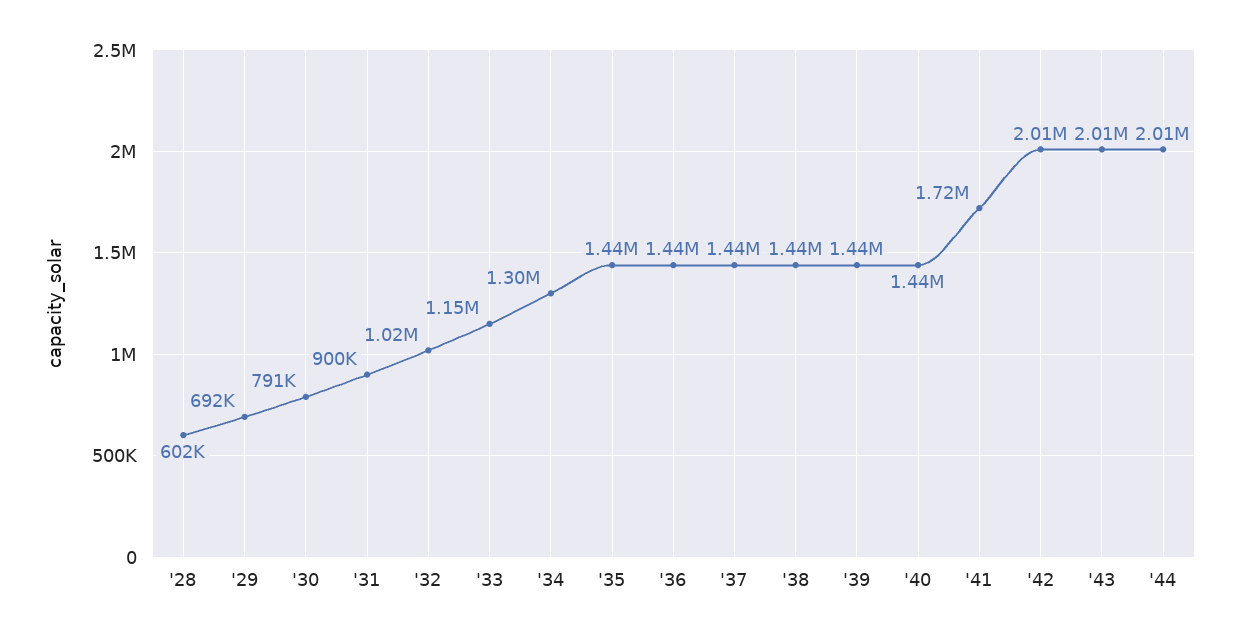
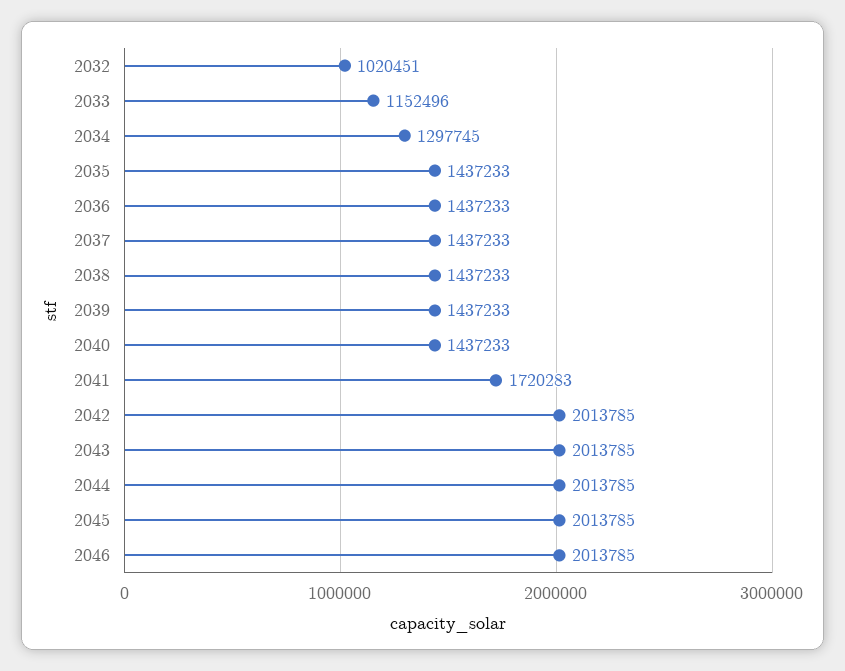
'28: 602000 -> none
'29: 692000 -> none
'30: 791000 -> none
'31: 900000 -> none
2045: none -> 2013785
2046: none -> 2013785

